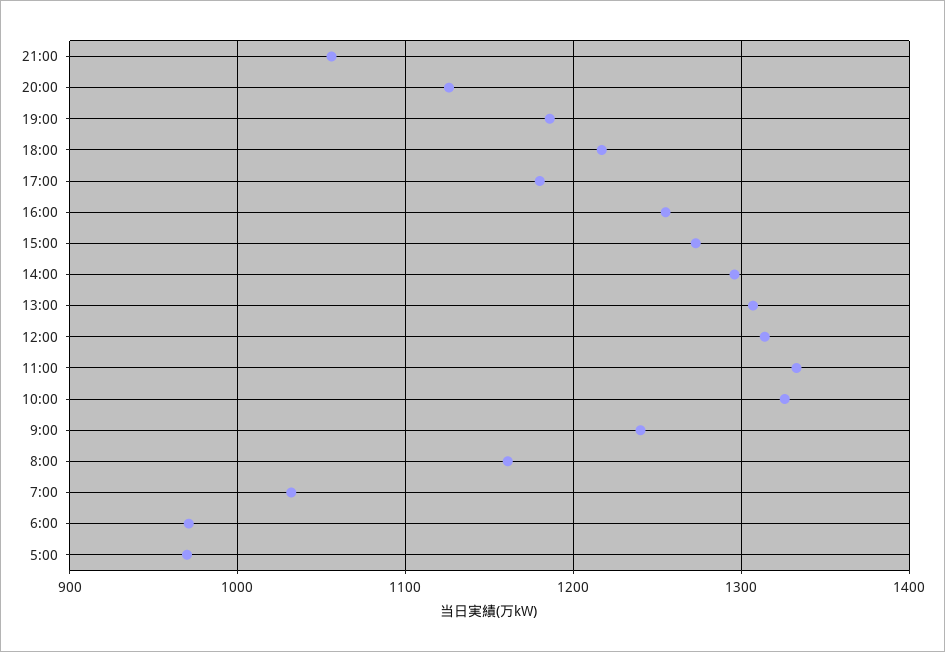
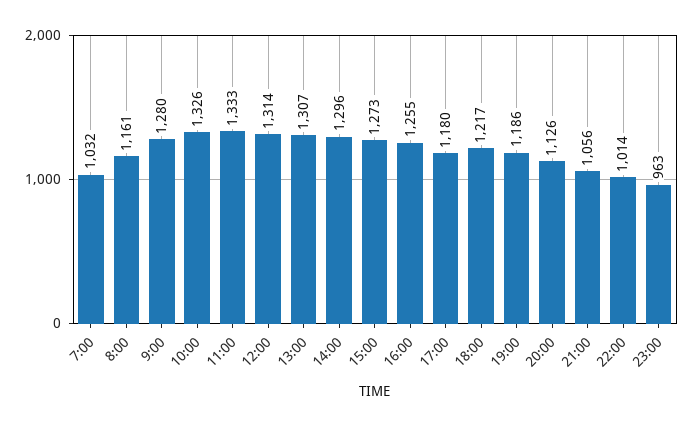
9:00: 1240 -> 1280
6:00: 970 -> none
5:00: 970 -> none
22:00: none -> 1014
23:00: none -> 963

